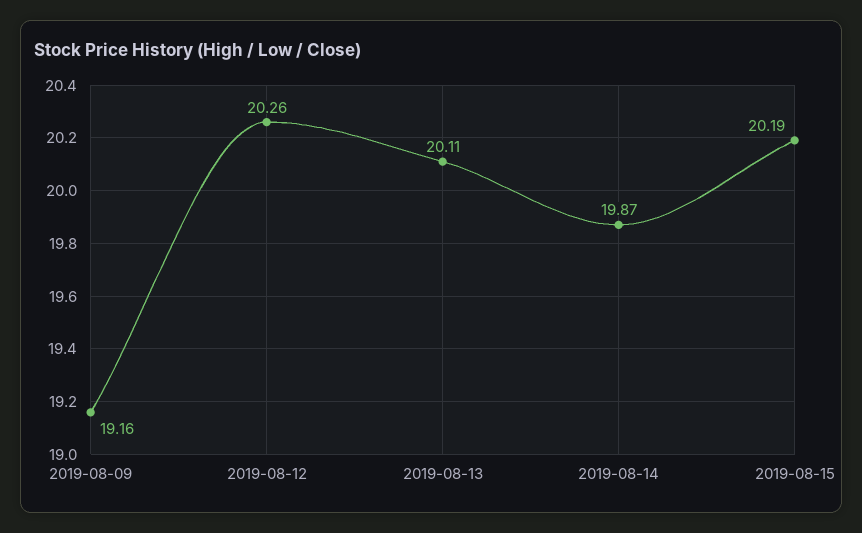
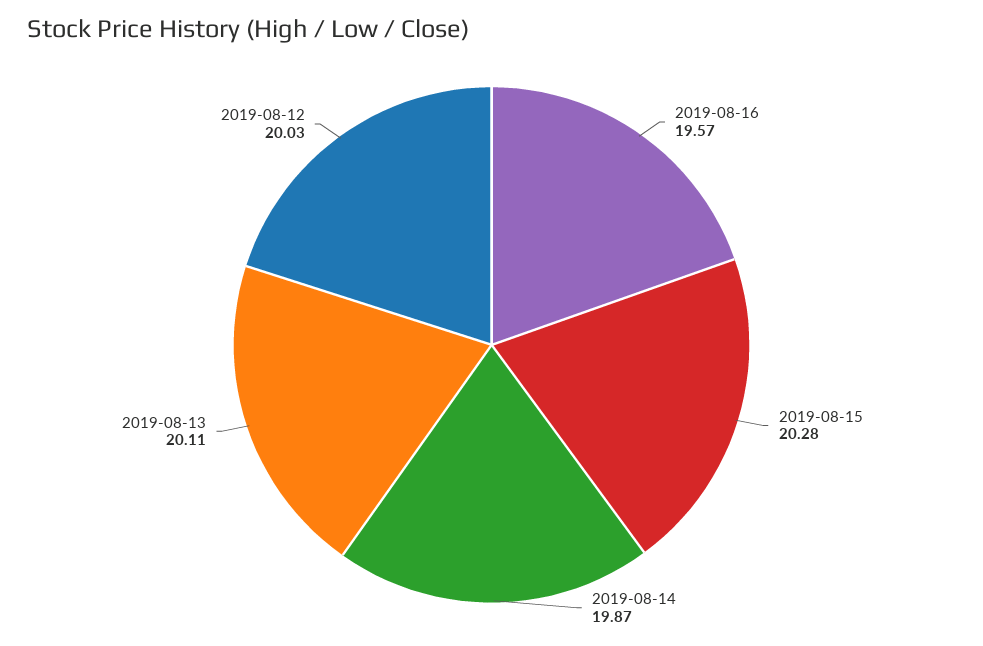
2019-08-09: 19.16 -> none
2019-08-12: 20.26 -> 20.03
2019-08-15: 20.19 -> 20.28
2019-08-16: none -> 19.57

